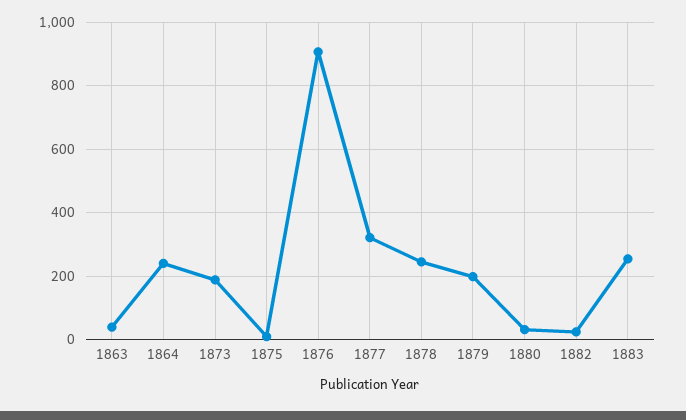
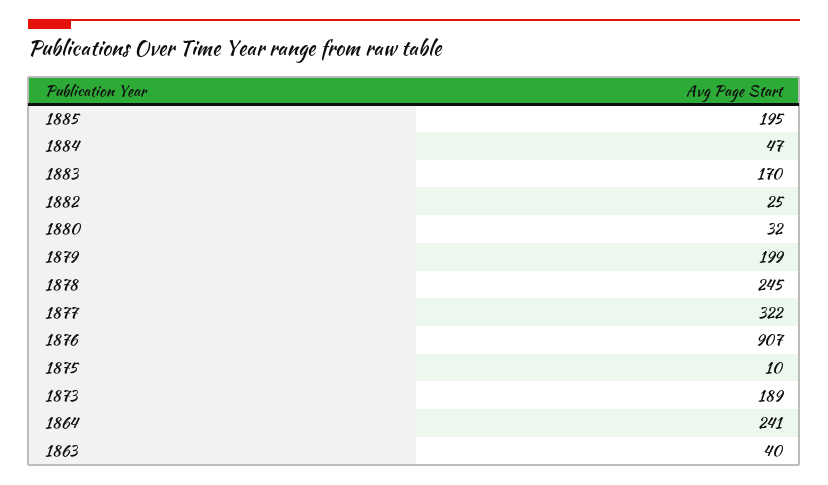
1883: 260 -> 170
1885: none -> 195
1884: none -> 47

